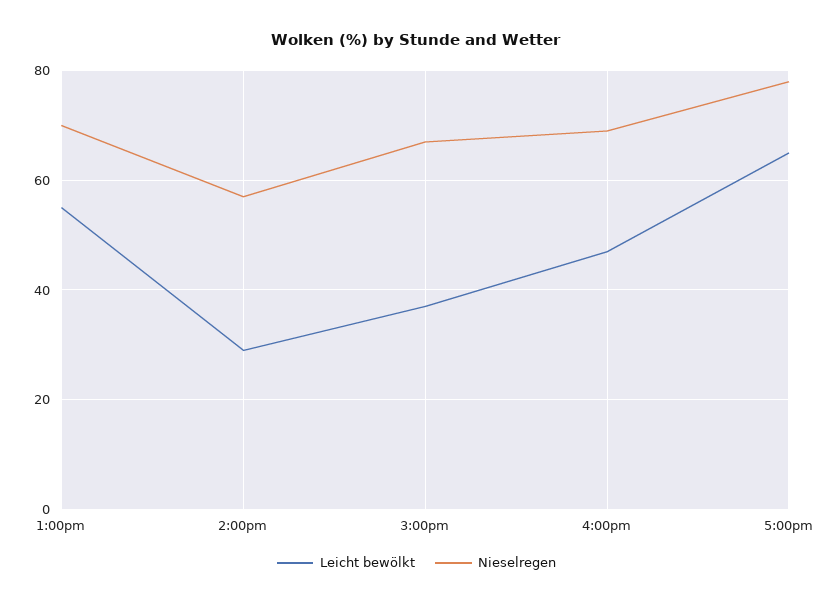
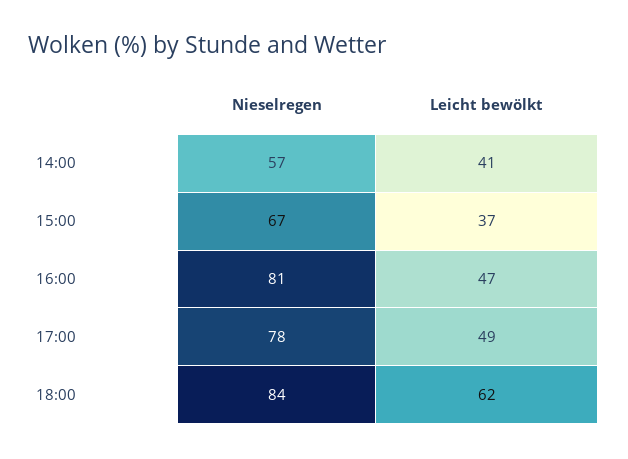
Leicht bewölkt, 1:00pm: 55 -> none
Nieselregen, 1:00pm: 70 -> none
Leicht bewölkt, 2:00pm: 30 -> 41
Nieselregen, 4:00pm: 70 -> 81
Leicht bewölkt, 5:00pm: 65 -> 49
Nieselregen, 18:00: none -> 84
Leicht bewölkt, 18:00: none -> 62

